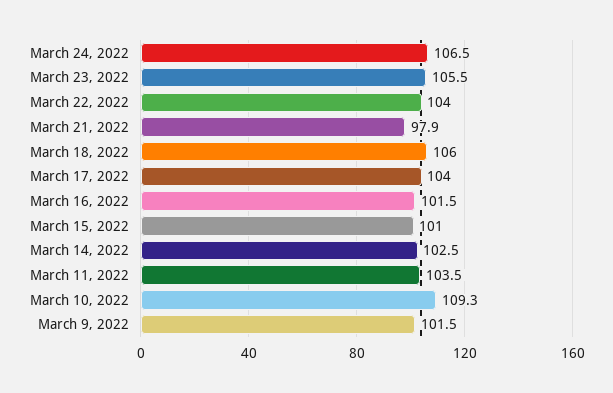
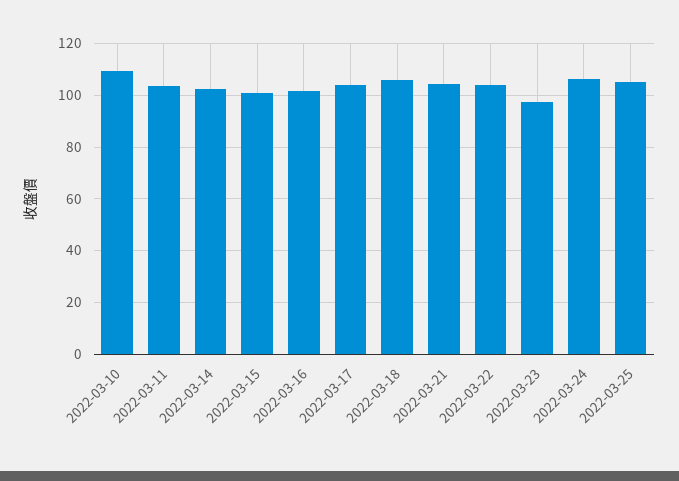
March 23, 2022: 105.5 -> 97.5
March 21, 2022: 97.9 -> 105
March 9, 2022: 101.5 -> none
2022-03-25: none -> 105

